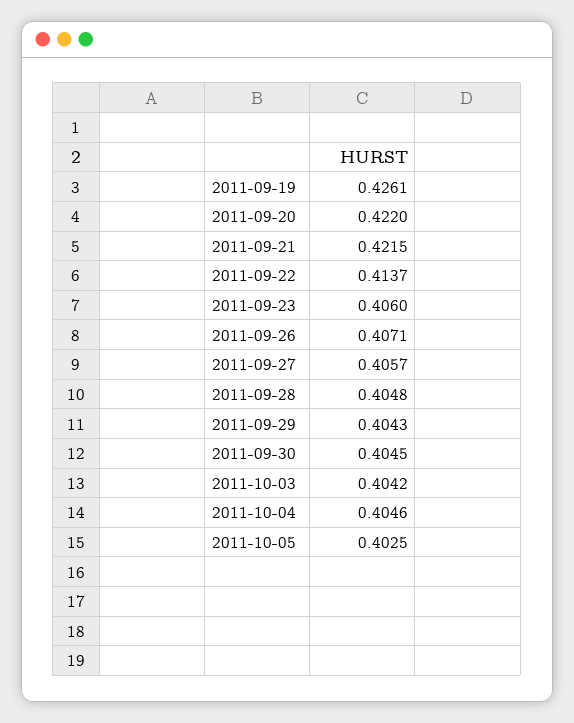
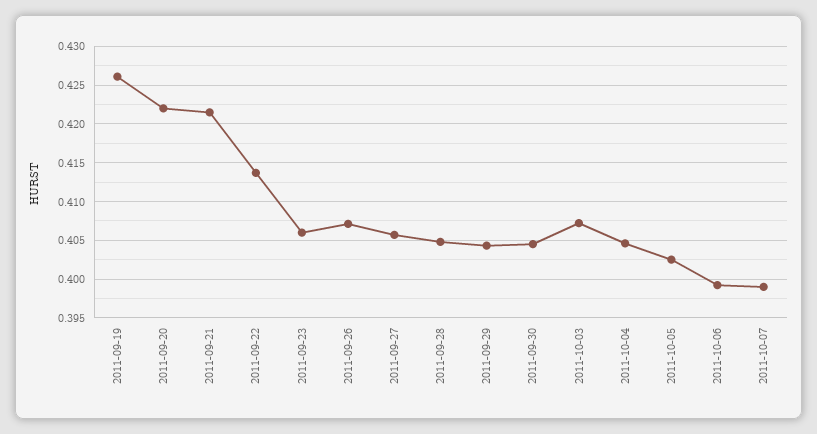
2011-10-03: 0.4042 -> 0.407
2011-10-06: none -> 0.399
2011-10-07: none -> 0.399

